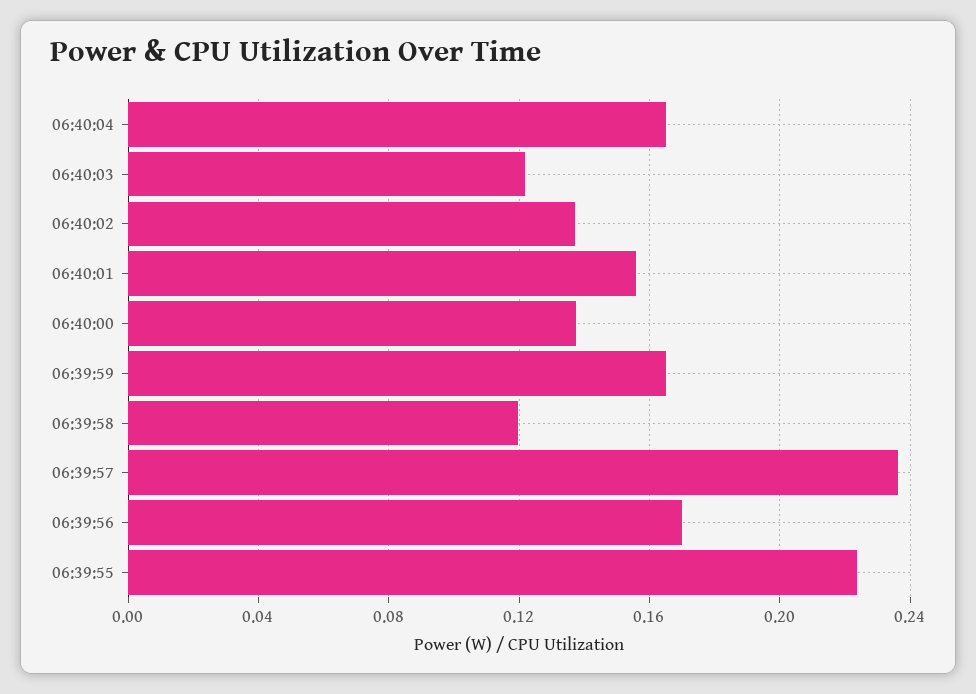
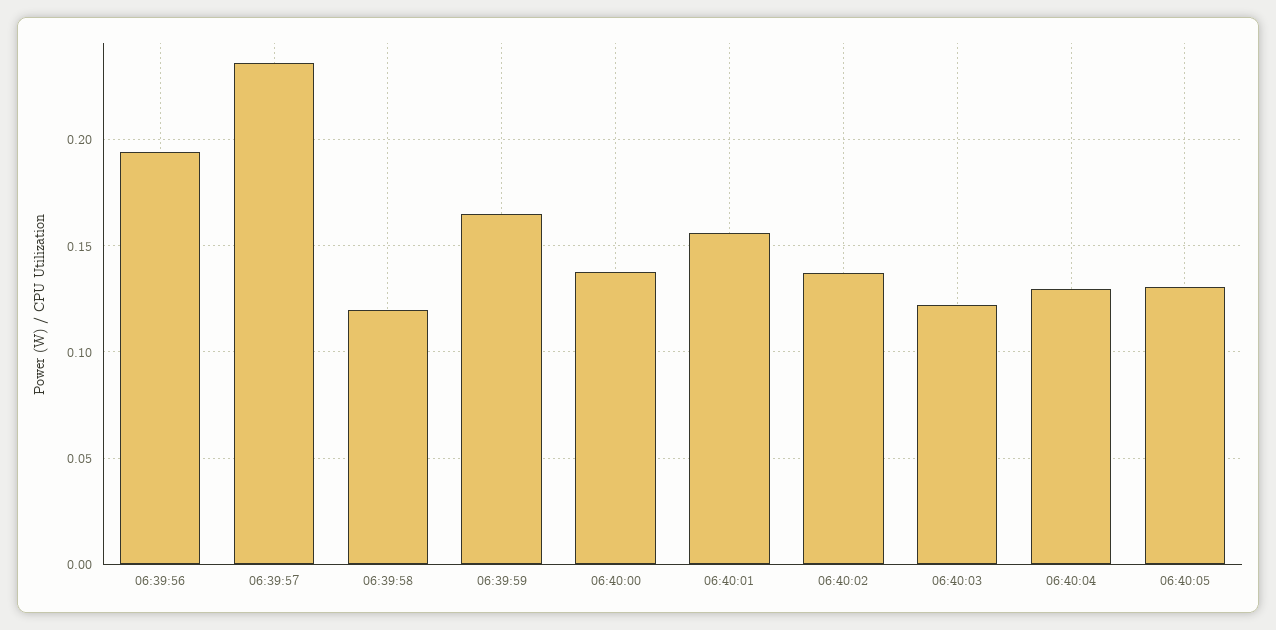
06:40:04: 0.165 -> 0.13
06:39:56: 0.17 -> 0.195
06:39:55: 0.225 -> none
06:40:05: none -> 0.13

